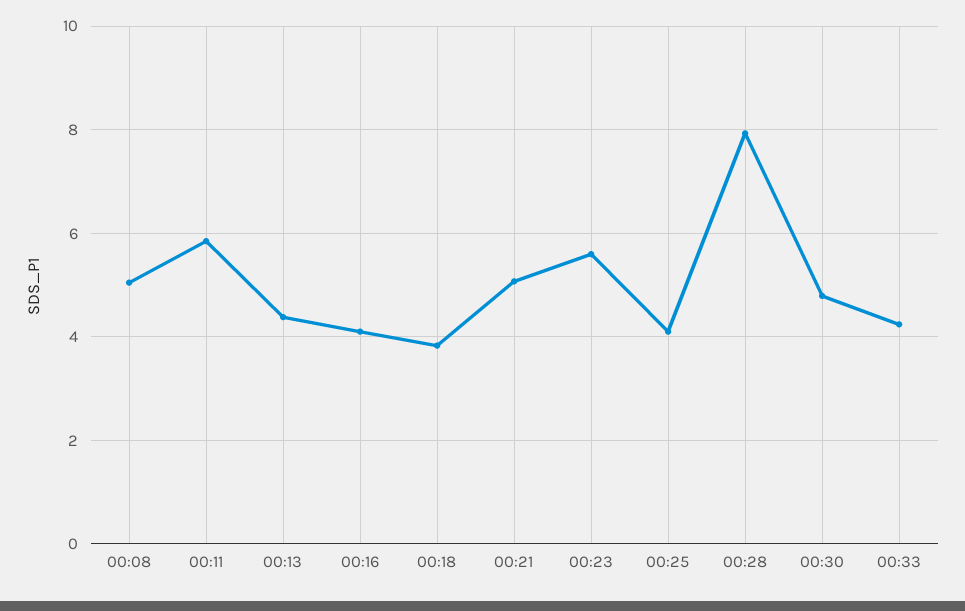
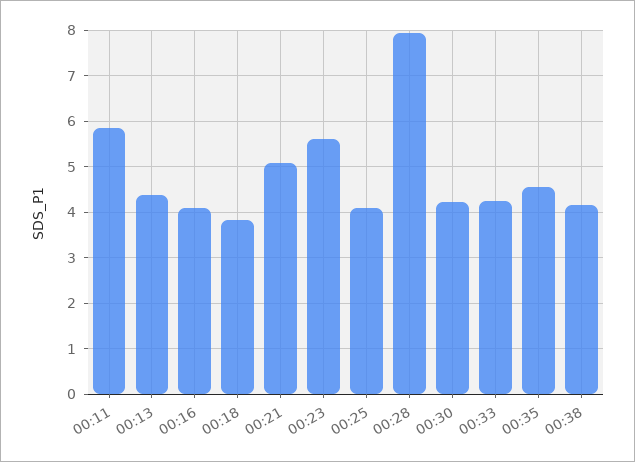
00:08: 5 -> none
00:30: 4.8 -> 4.2
00:35: none -> 4.6
00:38: none -> 4.2

